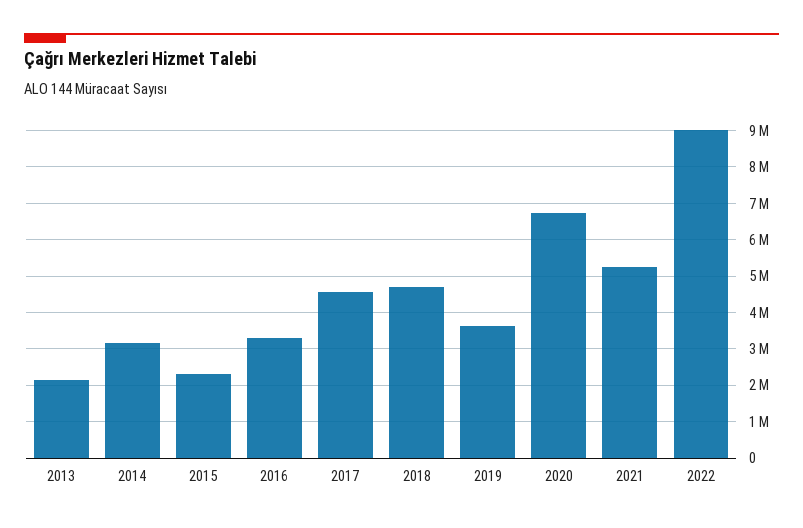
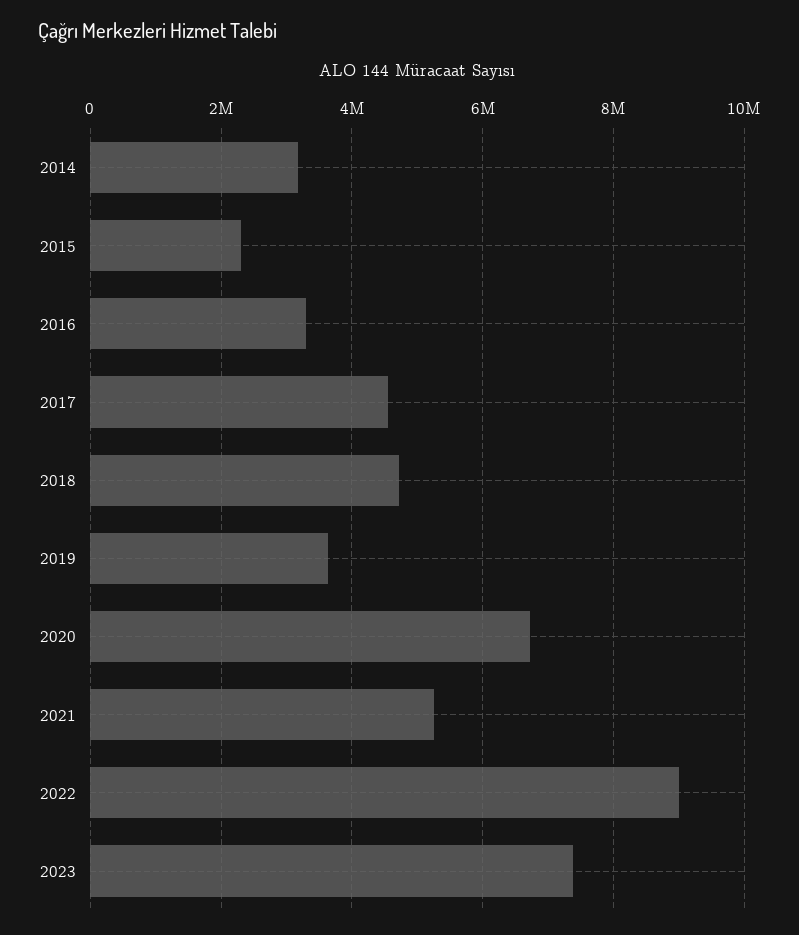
2013: 2200000 -> none
2023: none -> 7400000

